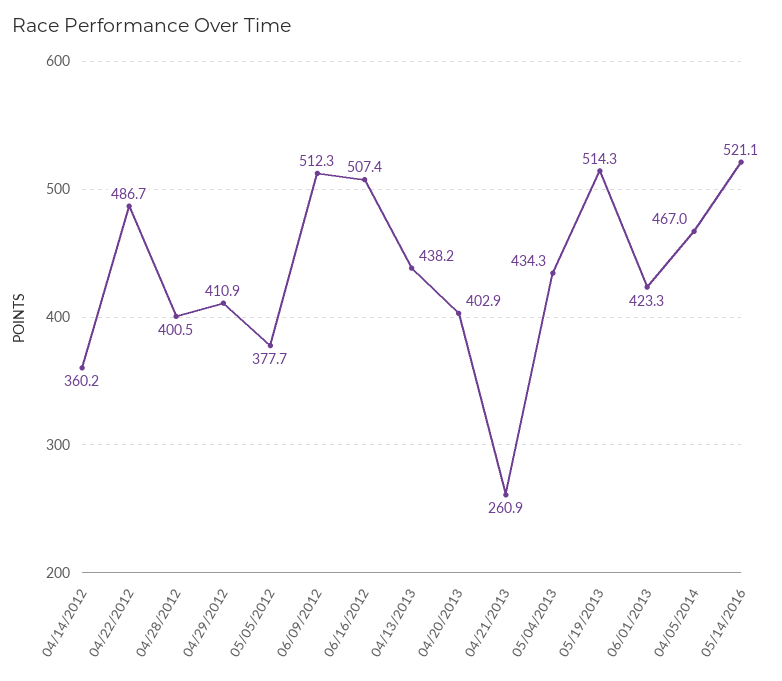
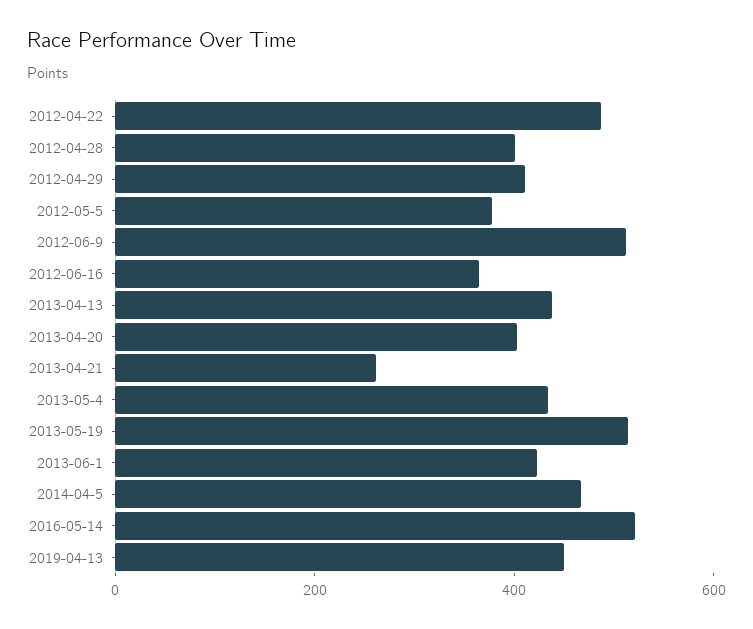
04/14/2012: 360.2 -> none
06/16/2012: 507.4 -> 350
2019-04-13: none -> 450

